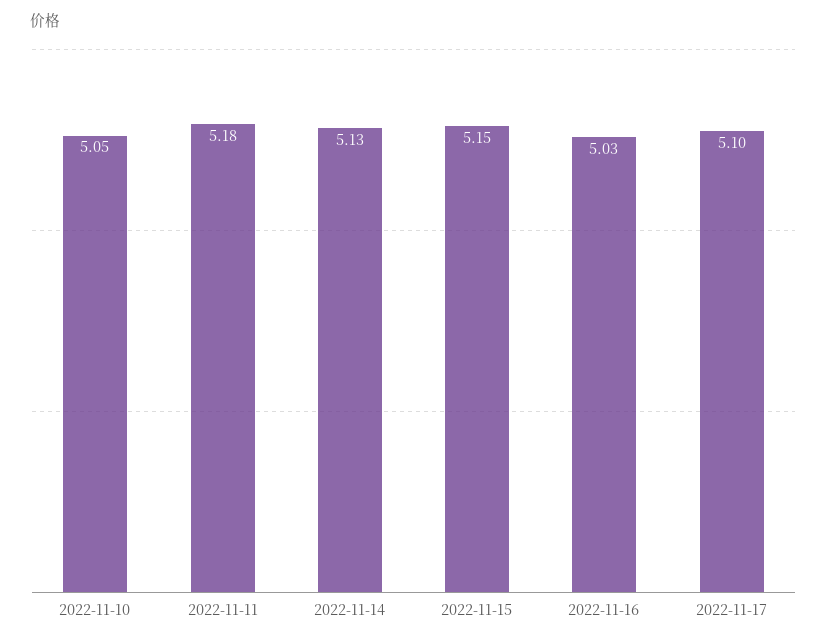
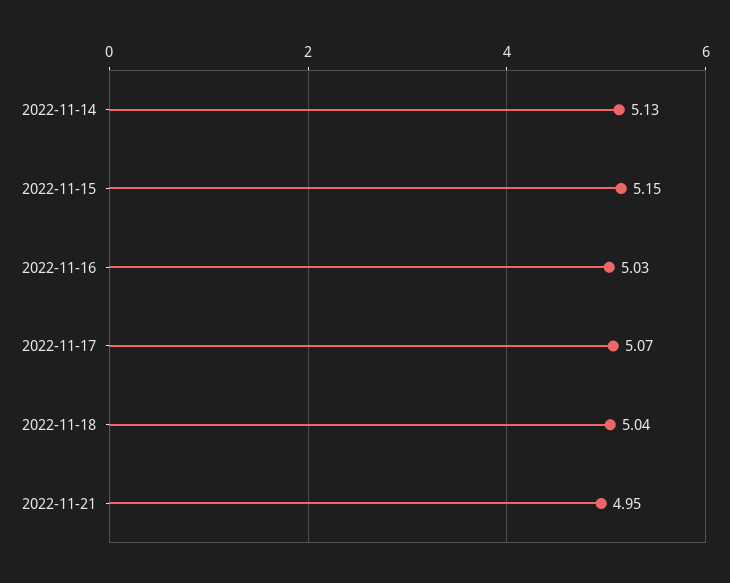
2022-11-10: 5.05 -> none
2022-11-11: 5.18 -> none
2022-11-17: 5.1 -> 5.07
2022-11-18: none -> 5.04
2022-11-21: none -> 4.95

